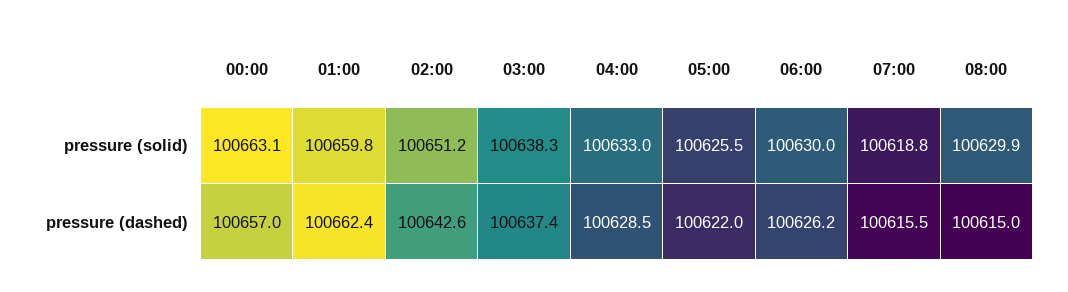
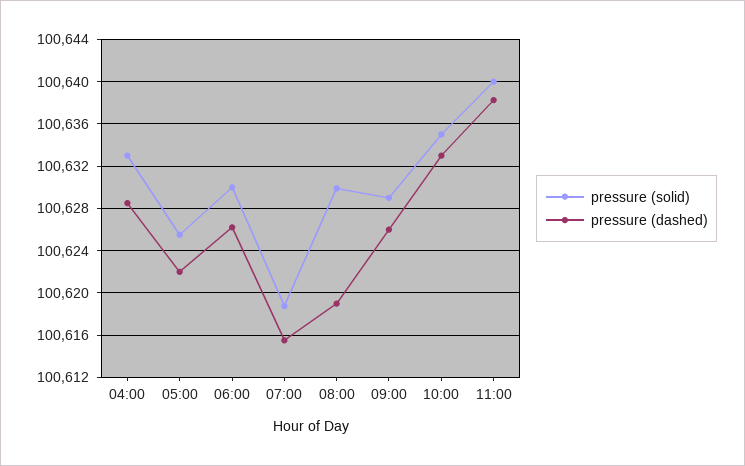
pressure (solid), 00:00: 100663.1 -> none
pressure (solid), 01:00: 100659.8 -> none
pressure (solid), 02:00: 100651.2 -> none
pressure (solid), 03:00: 100638.3 -> none
pressure (dashed), 00:00: 100657 -> none
pressure (dashed), 01:00: 100662.4 -> none
pressure (dashed), 02:00: 100642.6 -> none
pressure (dashed), 03:00: 100637.4 -> none
pressure (dashed), 08:00: 100615 -> 100619
pressure (solid), 09:00: none -> 100629
pressure (dashed), 09:00: none -> 100626
pressure (solid), 10:00: none -> 100635
pressure (dashed), 10:00: none -> 100633
pressure (solid), 11:00: none -> 100640
pressure (dashed), 11:00: none -> 100638

